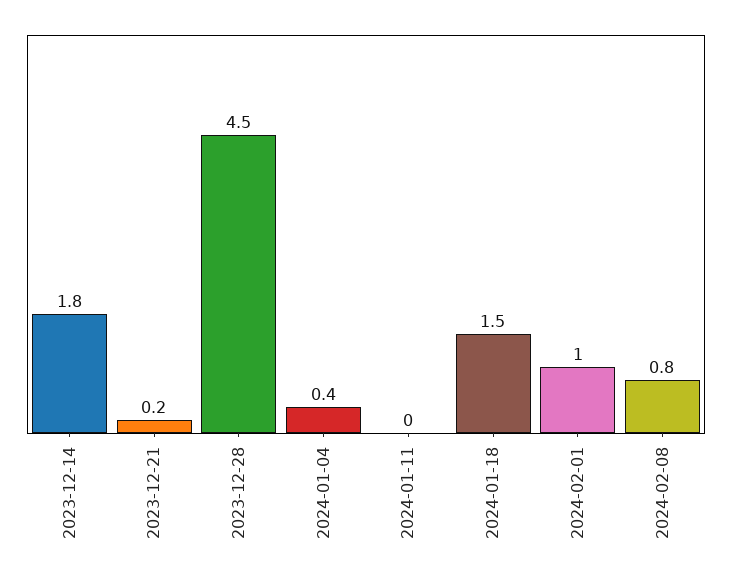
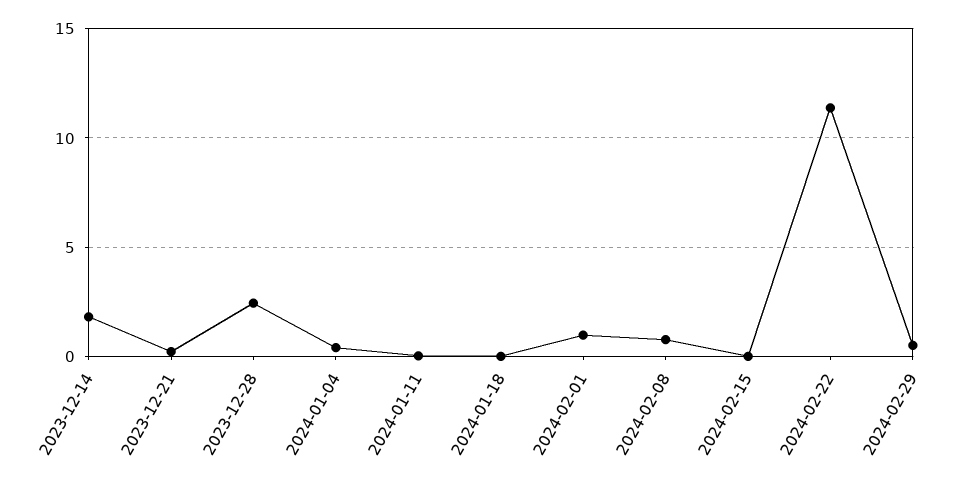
2023-12-28: 4.5 -> 2.5
2024-01-18: 1.5 -> 0
2024-02-15: none -> 0
2024-02-22: none -> 11.5
2024-02-29: none -> 0.5

